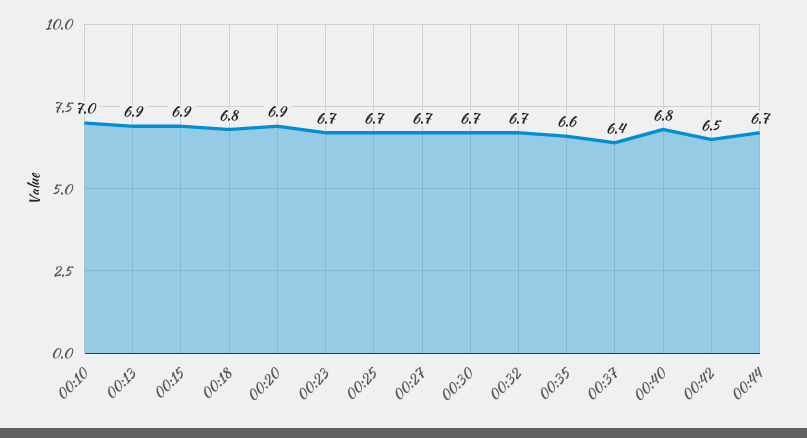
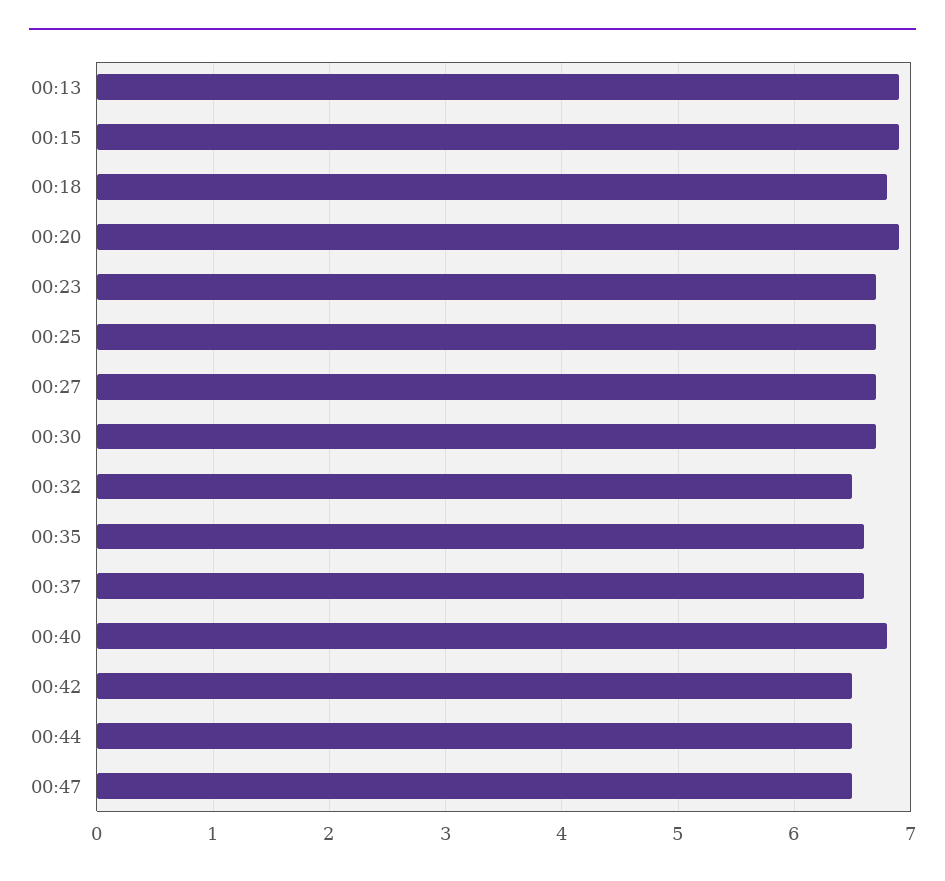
00:10: 7 -> none
00:32: 6.7 -> 6.5
00:37: 6.4 -> 6.6
00:44: 6.7 -> 6.5
00:47: none -> 6.5

